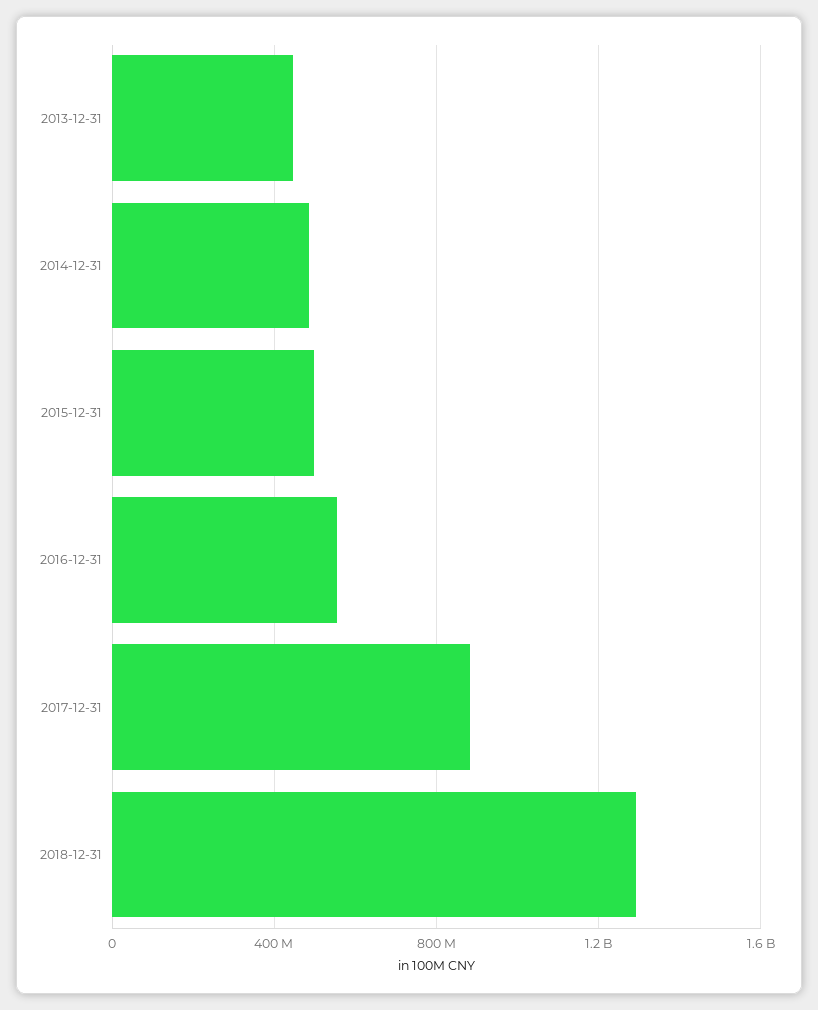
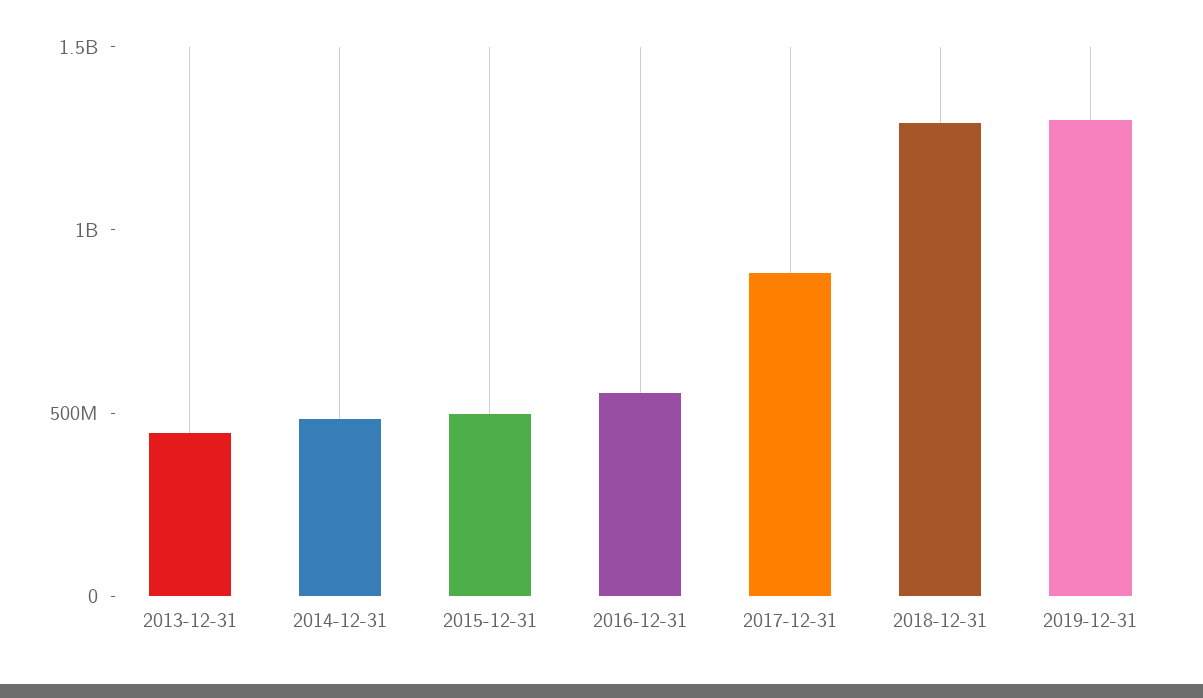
2019-12-31: none -> 1300000000

